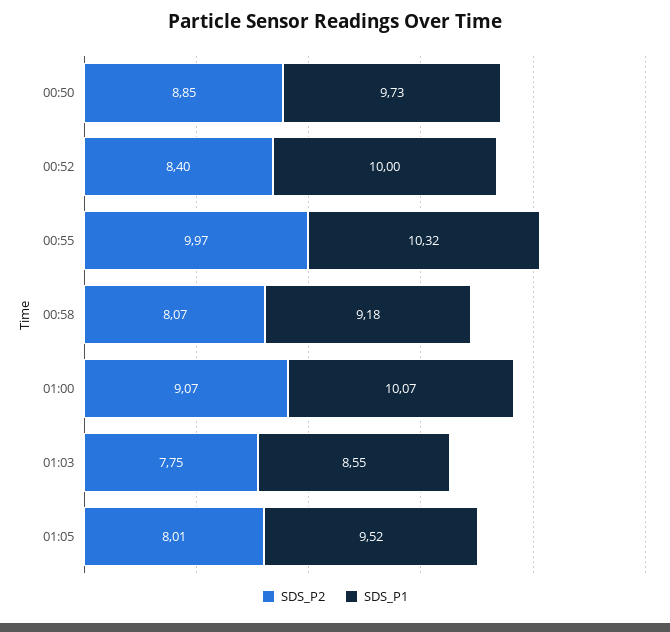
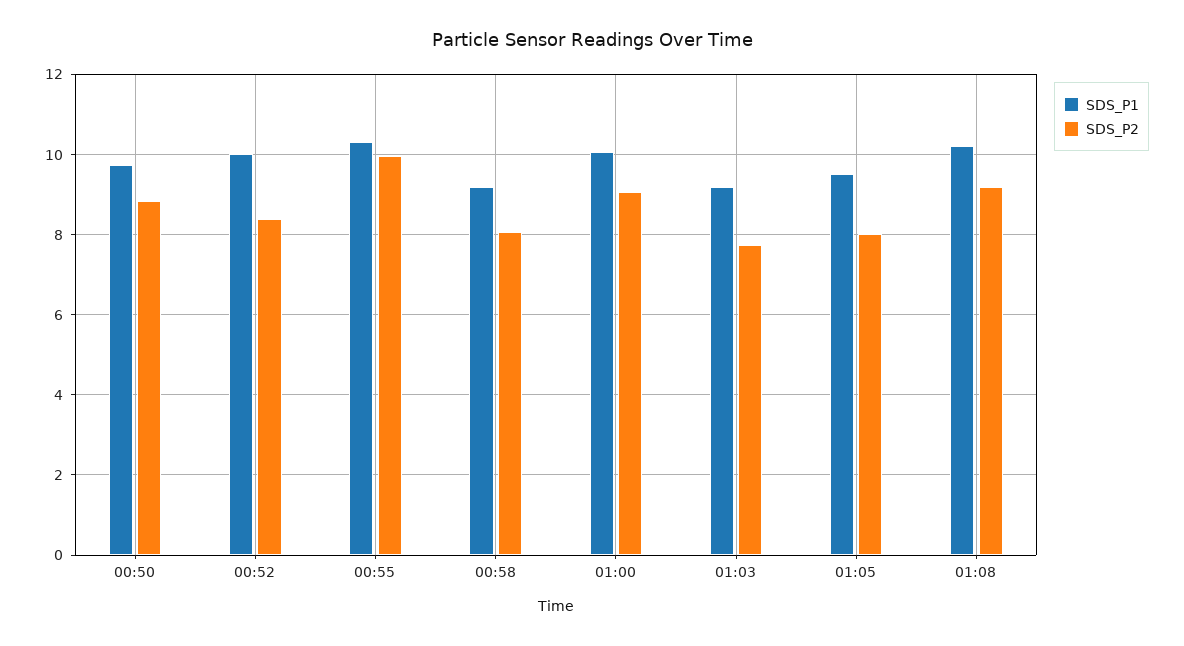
SDS_P1, 01:03: 8.55 -> 9.2
SDS_P1, 01:08: none -> 10.2
SDS_P2, 01:08: none -> 9.2

